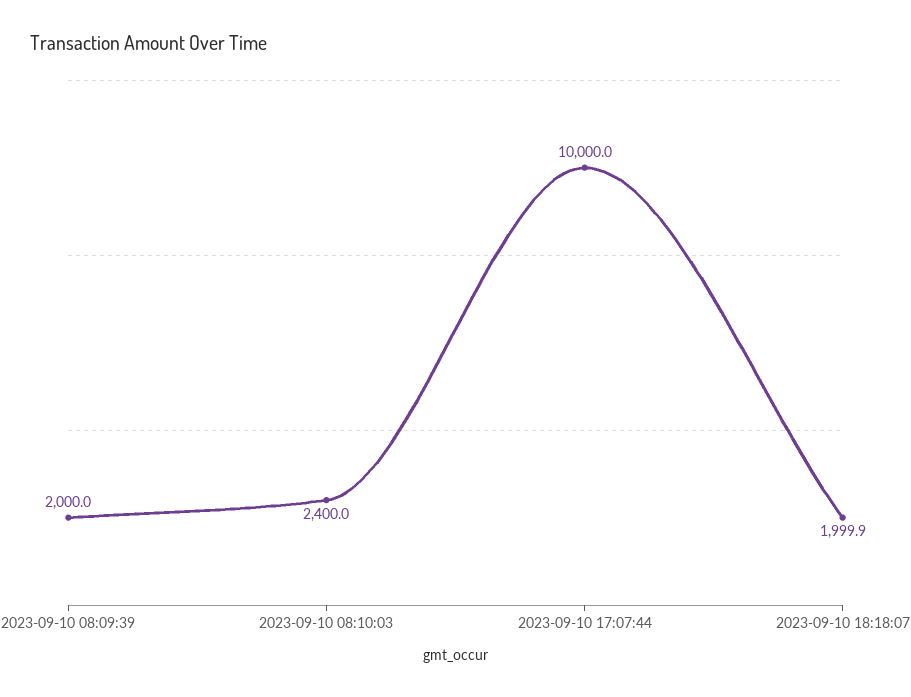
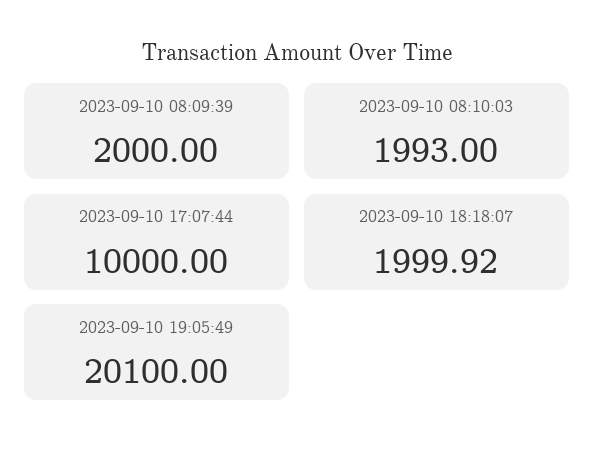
2023-09-10 08:10:03: 2400 -> 1993
2023-09-10 19:05:49: none -> 20100

